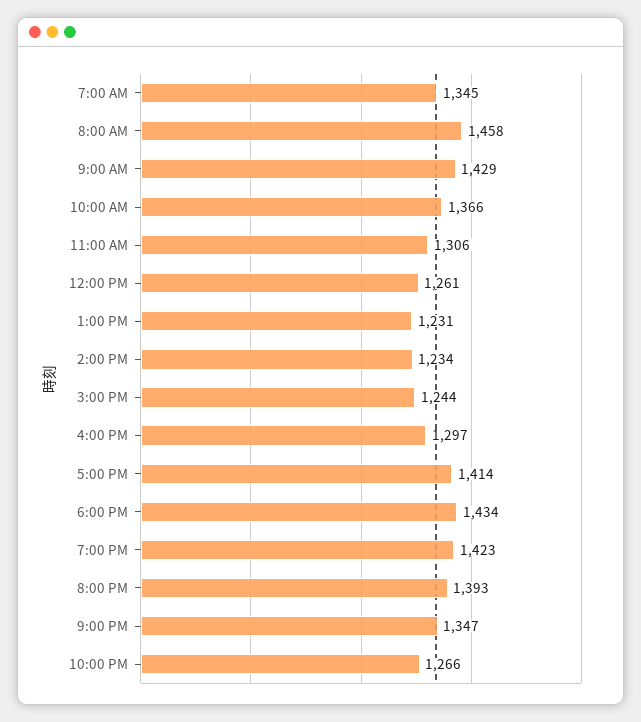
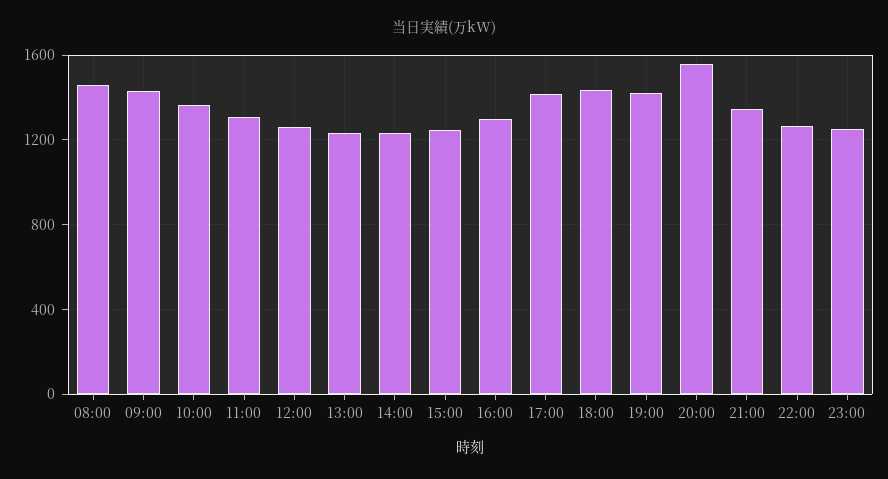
7:00 AM: 1345 -> none
8:00 PM: 1393 -> 1550
23:00: none -> 1250

